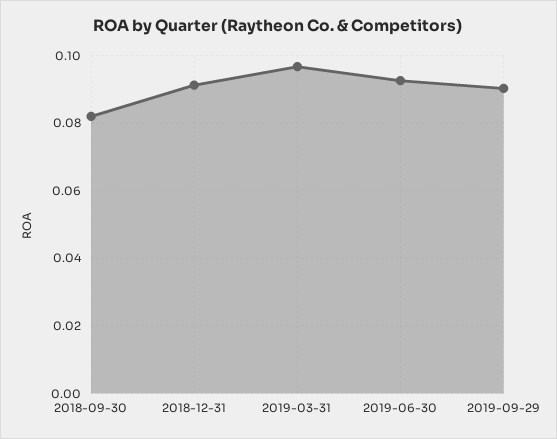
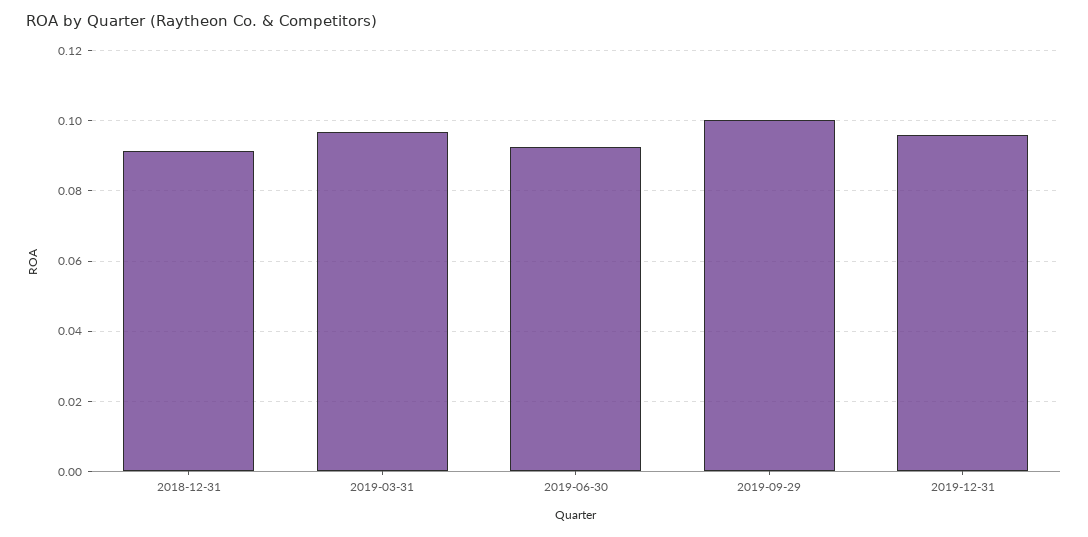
2018-09-30: 0.082 -> none
2019-09-29: 0.09 -> 0.1
2019-12-31: none -> 0.096

